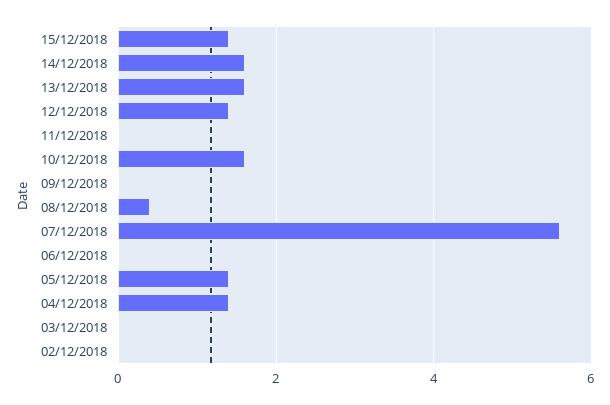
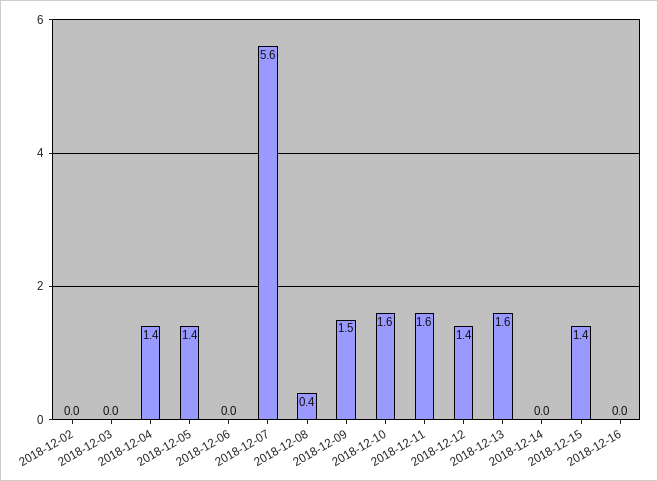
14/12/2018: 1.5 -> 0
11/12/2018: 0 -> 1.6
09/12/2018: 0 -> 1.5
2018-12-16: none -> 0

